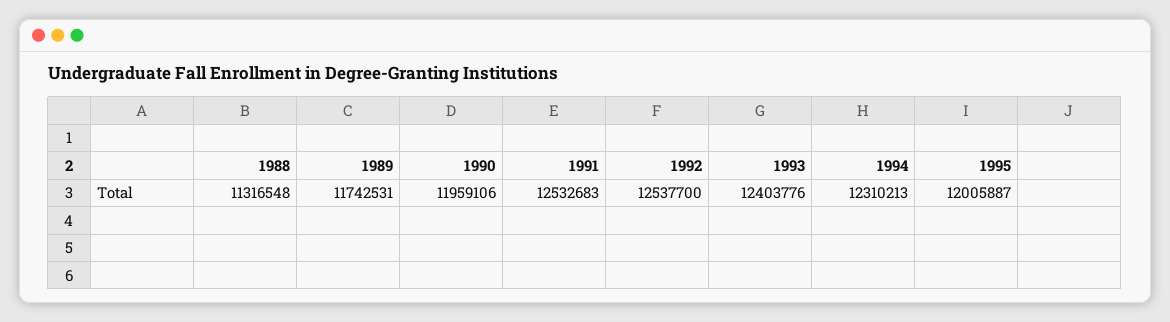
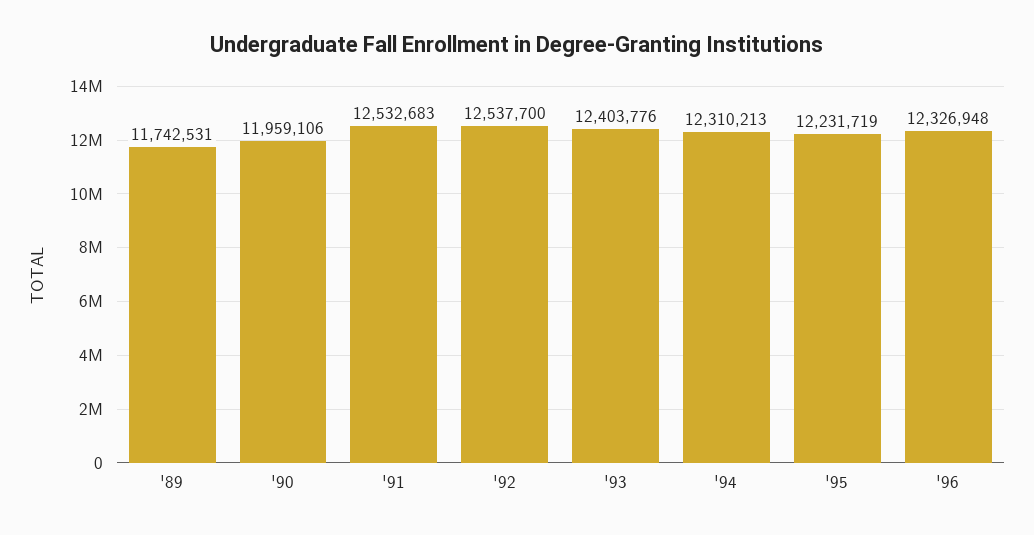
1988: 11316548 -> none
1995: 12005887 -> 12231719
'96: none -> 12326948

